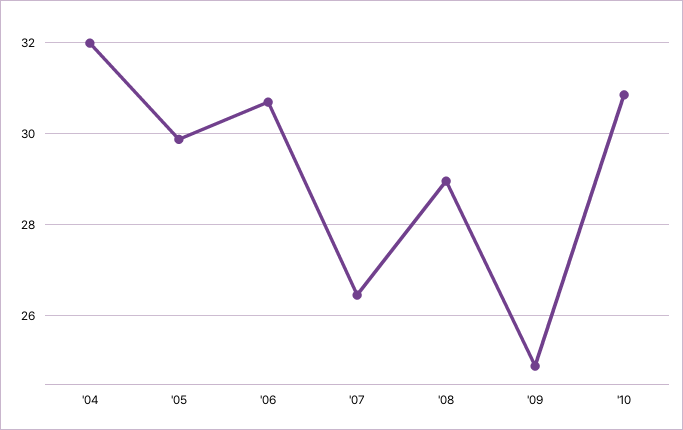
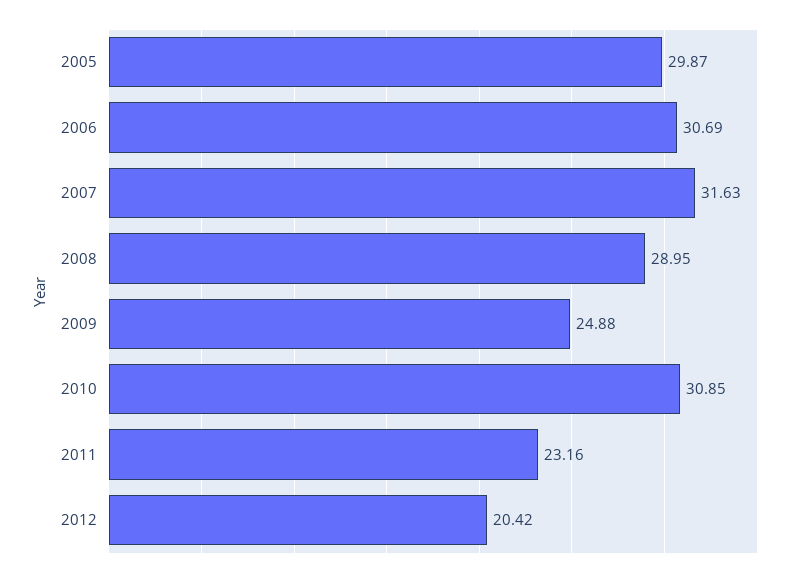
'04: 32 -> none
'07: 26.4 -> 31.63
2011: none -> 23.16
2012: none -> 20.42

